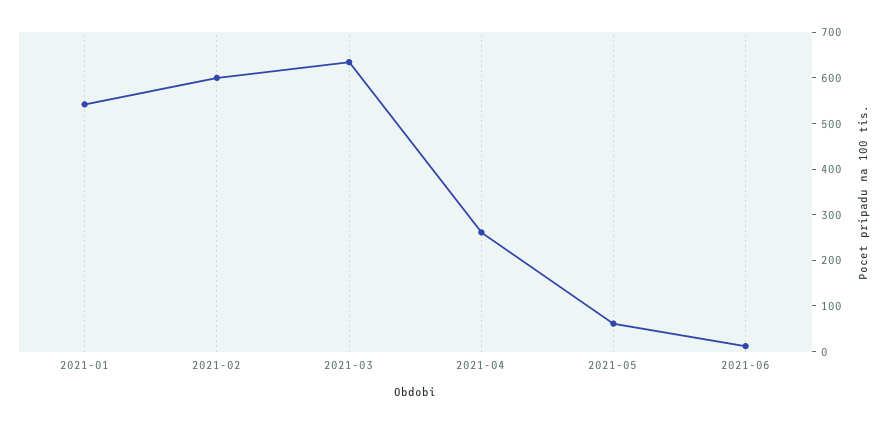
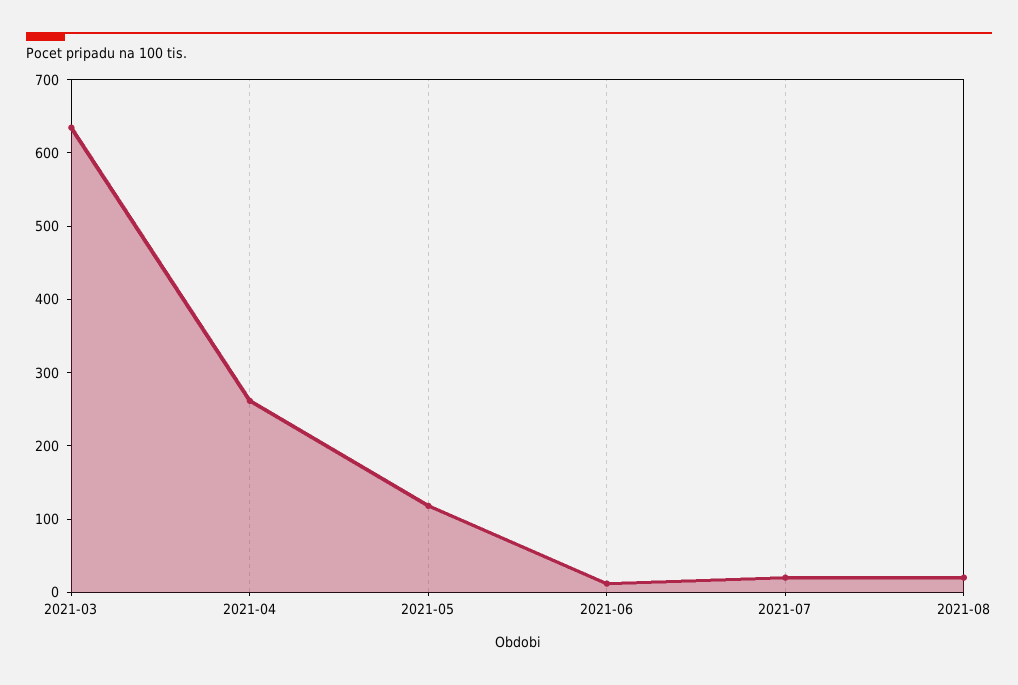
2021-01: 540 -> none
2021-02: 600 -> none
2021-05: 60 -> 120
2021-07: none -> 20
2021-08: none -> 20

